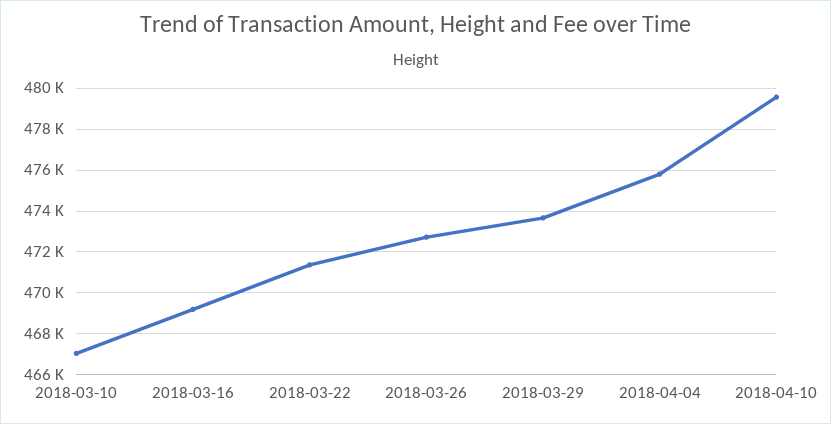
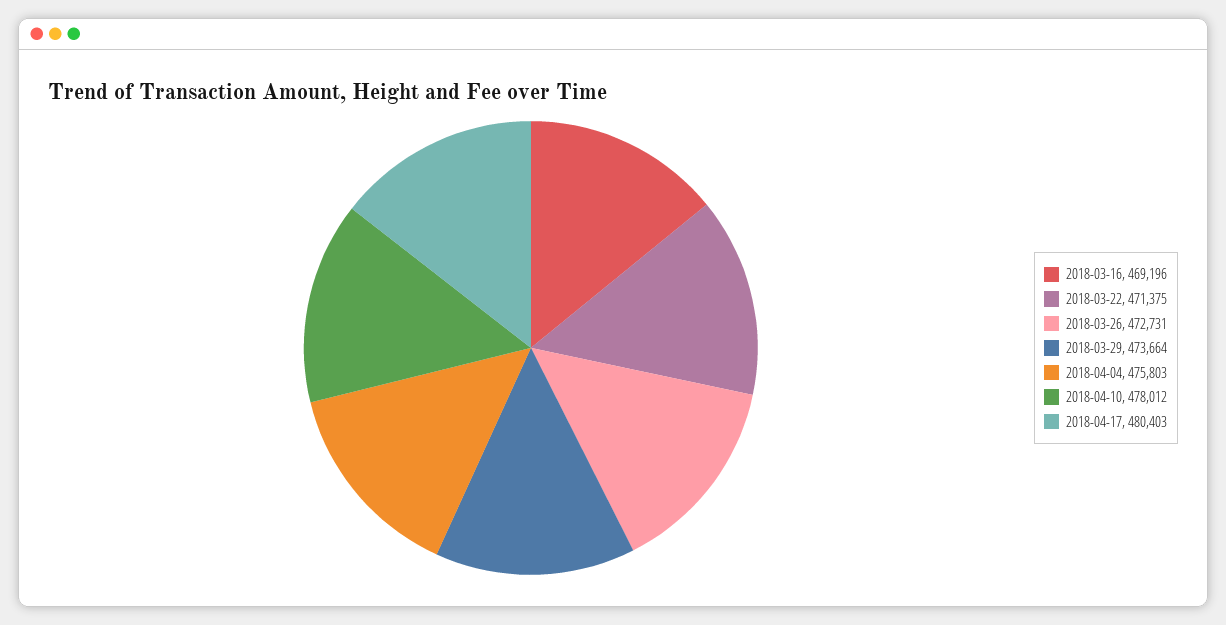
2018-03-10: 467000 -> none
2018-04-10: 479500 -> 478012
2018-04-17: none -> 480403

